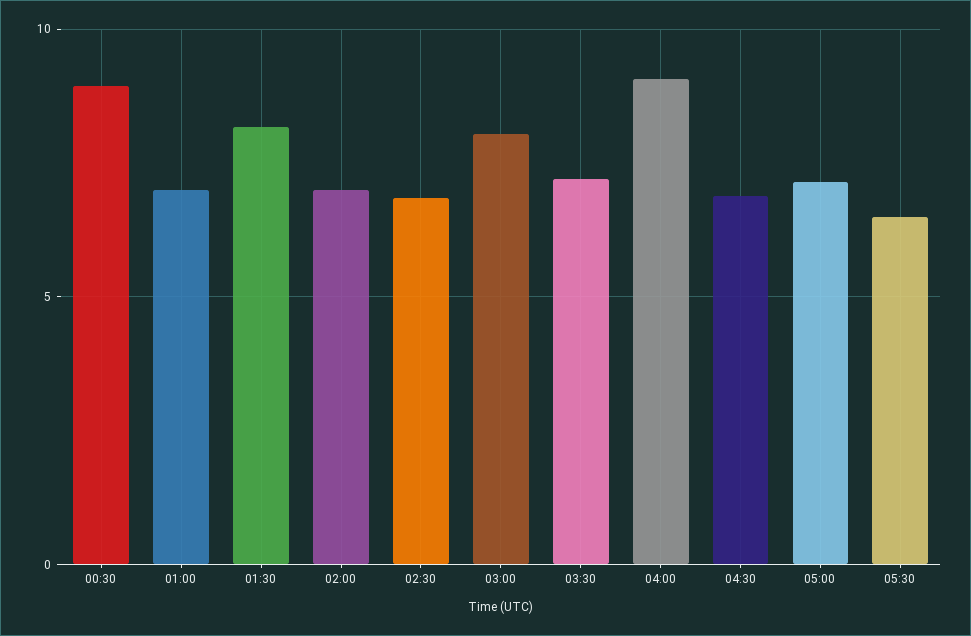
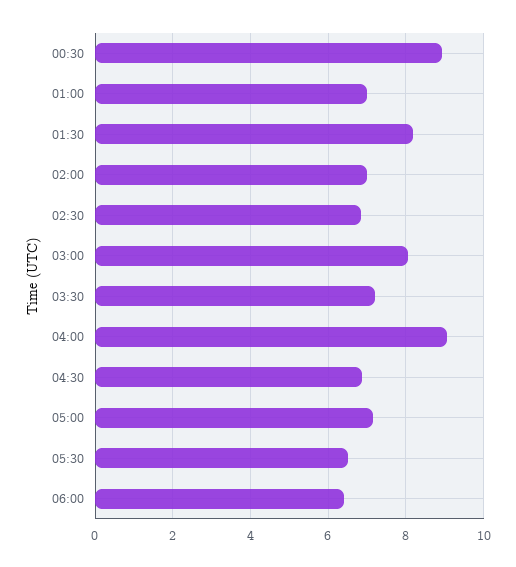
06:00: none -> 6.4

